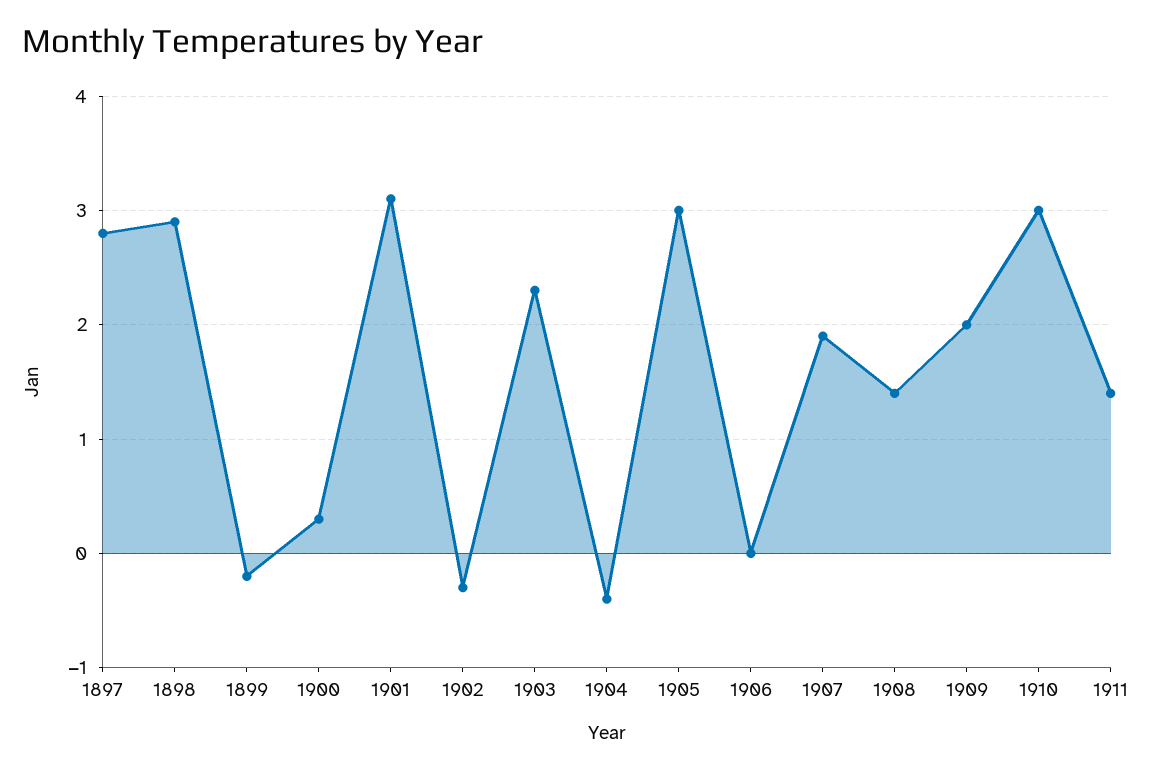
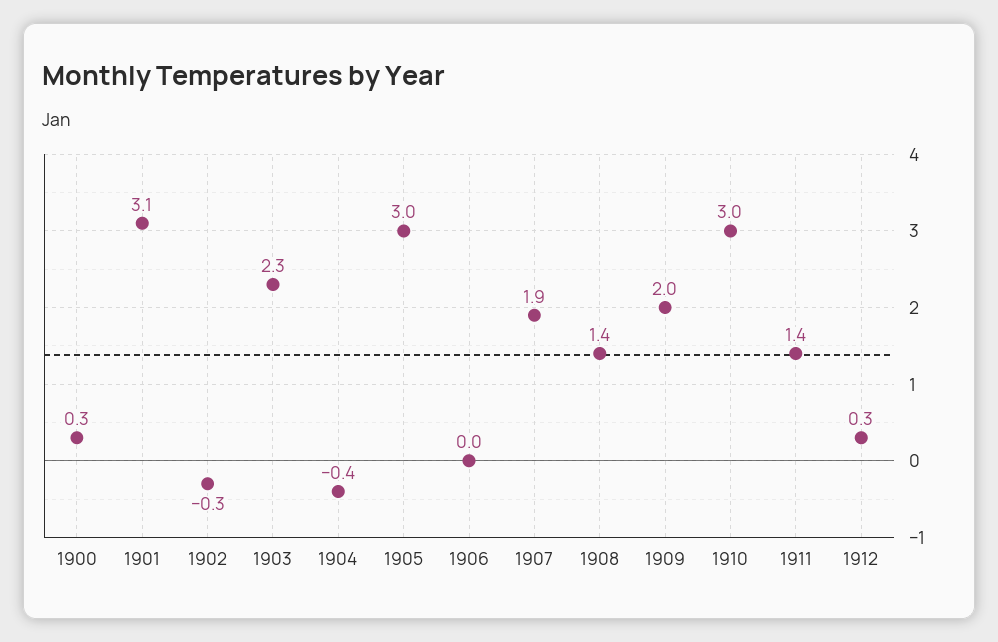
1897: 2.8 -> none
1898: 2.9 -> none
1899: -0.2 -> none
1912: none -> 0.3

